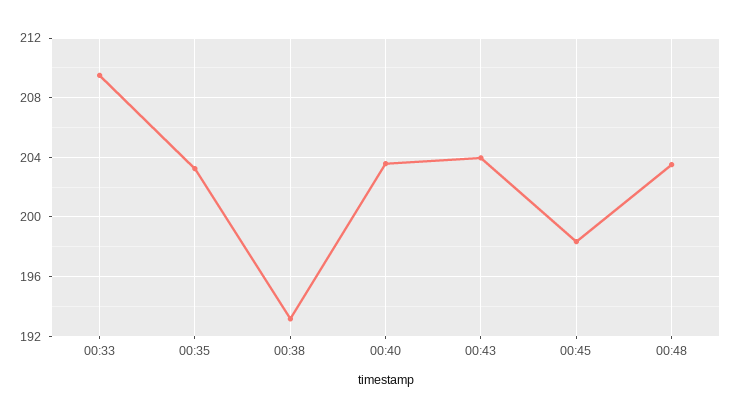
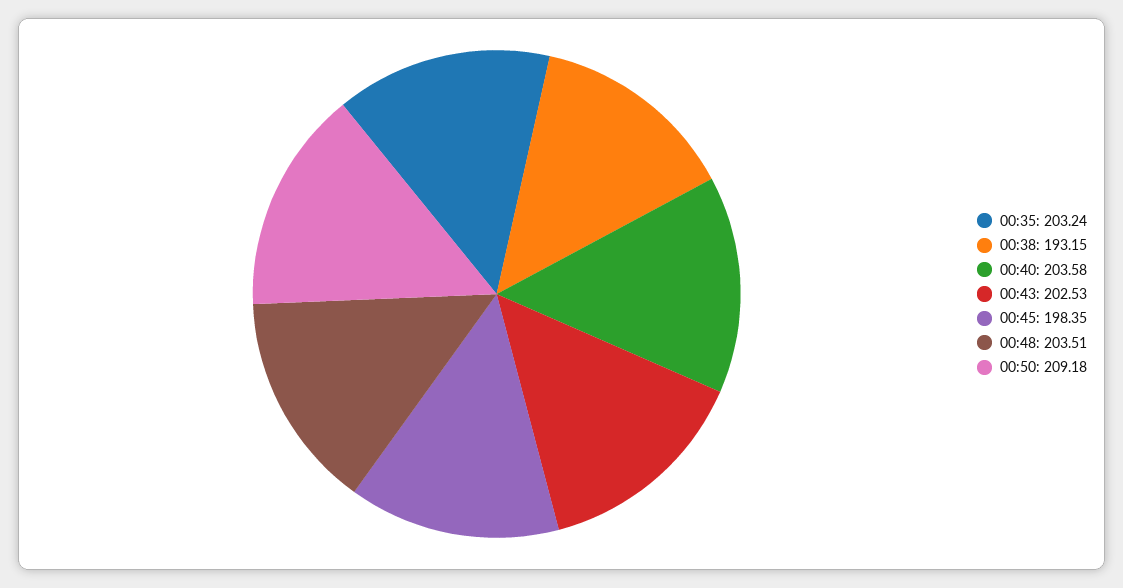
00:33: 209.5 -> none
00:43: 204 -> 202.53
00:50: none -> 209.18

